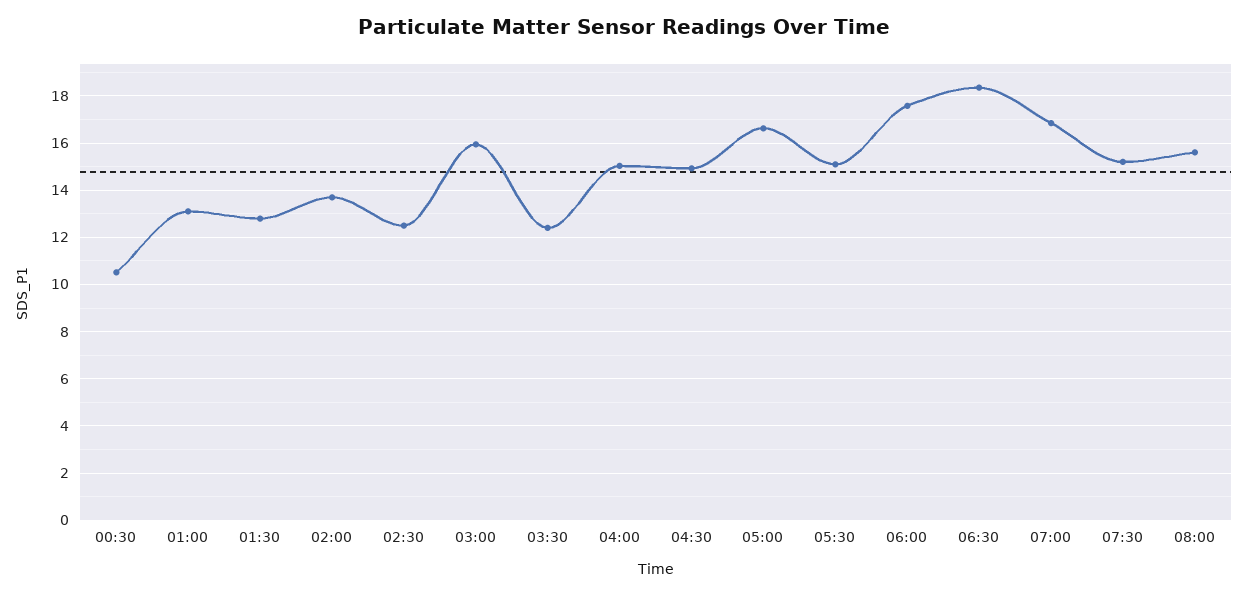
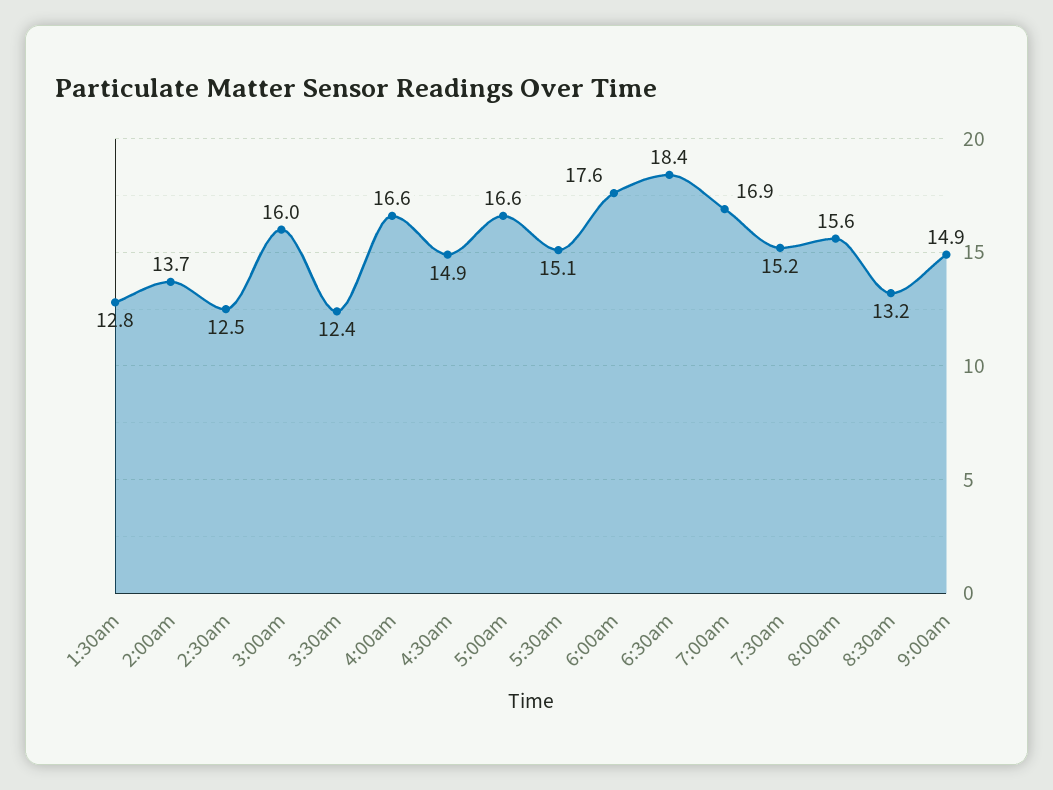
00:30: 10.5 -> none
01:00: 13 -> none
04:00: 15 -> 16.6
8:30am: none -> 13.2
9:00am: none -> 14.9

